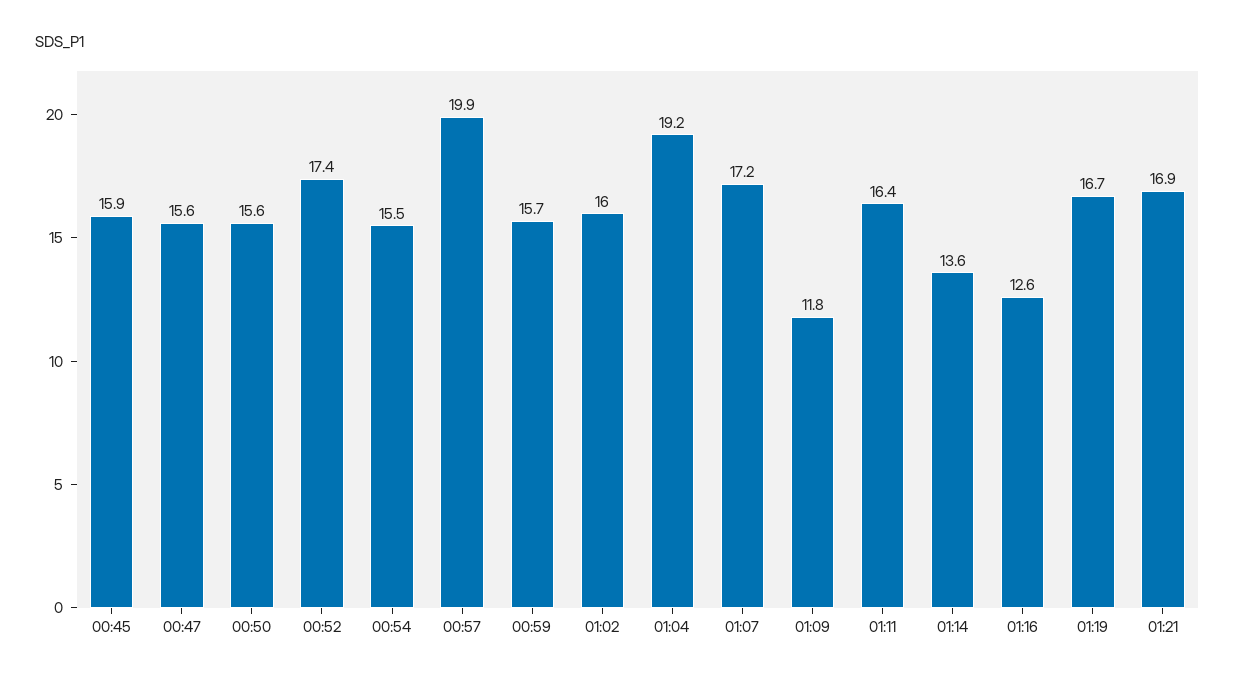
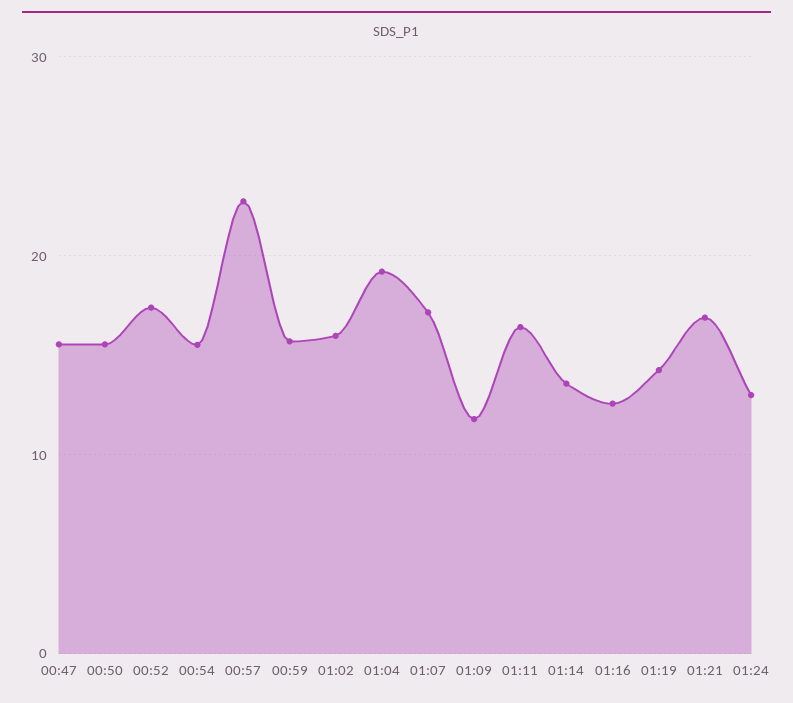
00:45: 15.9 -> none
00:57: 19.9 -> 23
01:19: 16.7 -> 14
01:24: none -> 13

